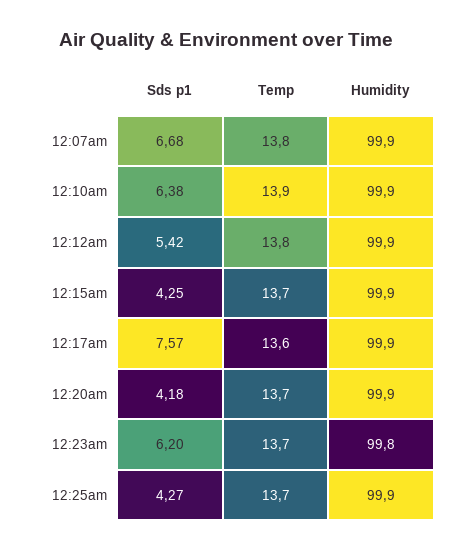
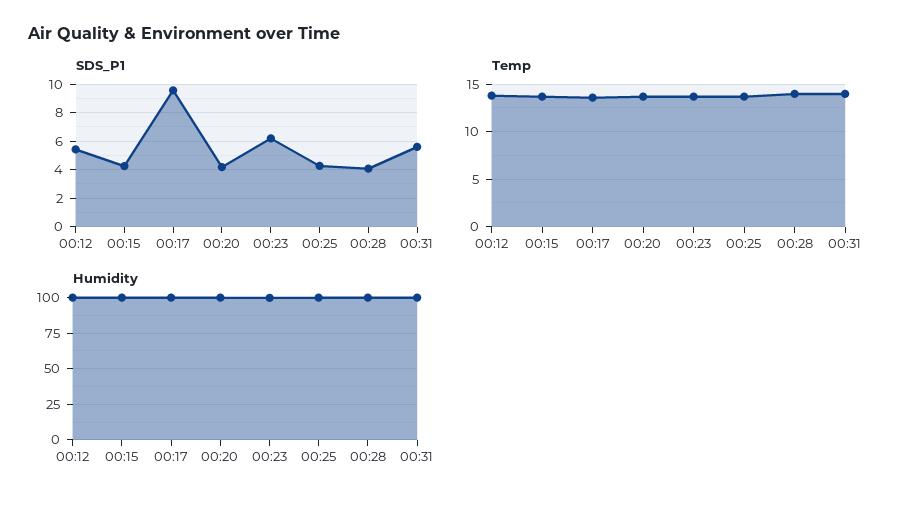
Sds p1, 12:07am: 6.68 -> none
Temp, 12:07am: 13.8 -> none
Humidity, 12:07am: 99.9 -> none
Sds p1, 12:10am: 6.38 -> none
Temp, 12:10am: 13.9 -> none
Humidity, 12:10am: 99.9 -> none
Sds p1, 12:17am: 7.57 -> 9.5
Sds p1, 00:28: none -> 4
Sds p1, 00:31: none -> 5.5
Temp, 00:28: none -> 14
Temp, 00:31: none -> 14
Humidity, 00:28: none -> 100
Humidity, 00:31: none -> 100

